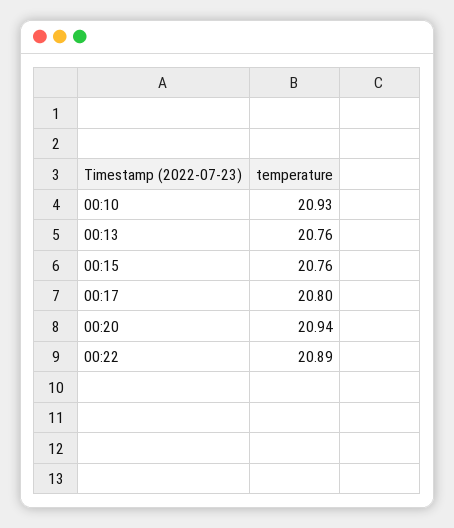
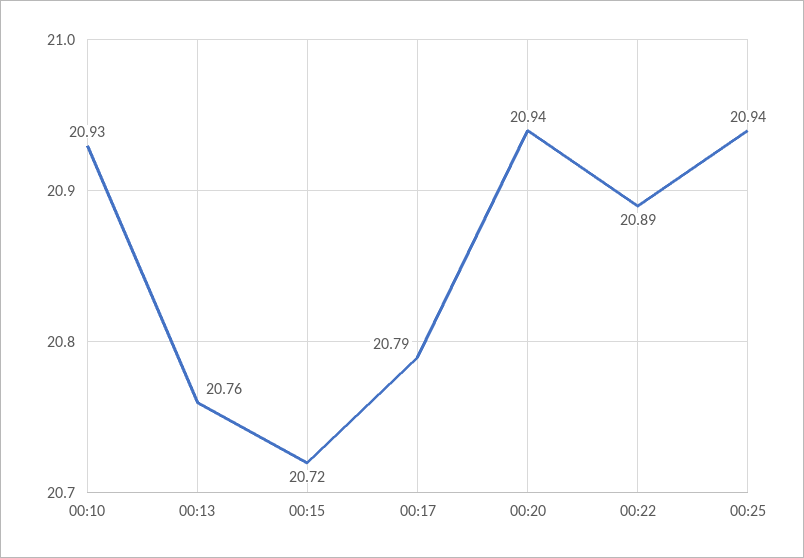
00:15: 20.76 -> 20.72
00:17: 20.8 -> 20.79
00:25: none -> 20.94

